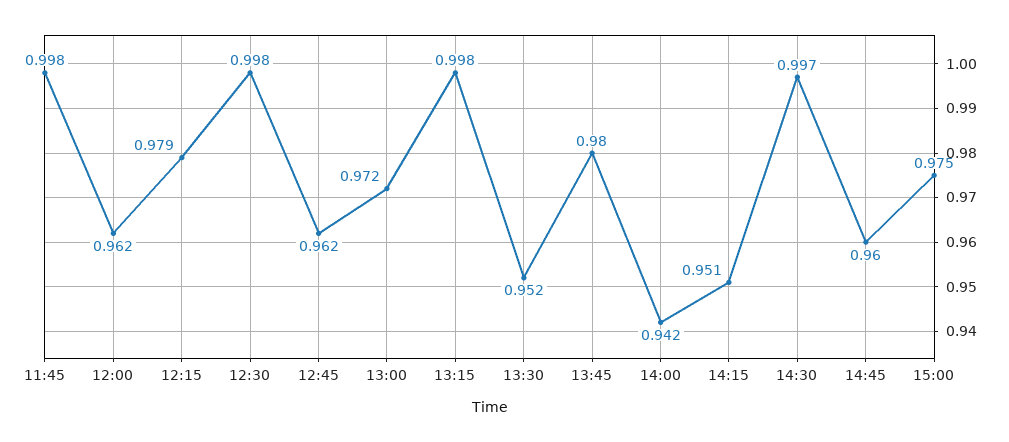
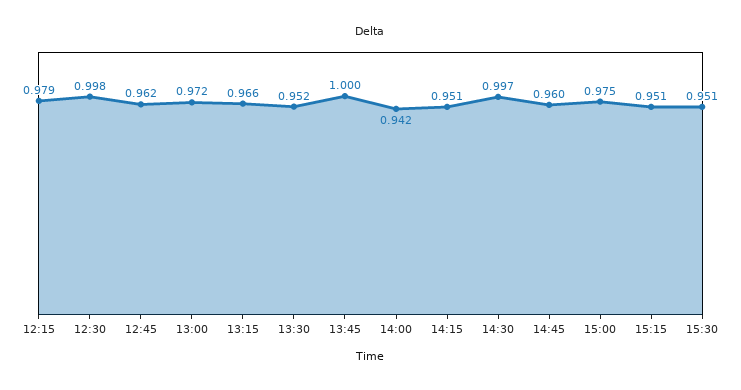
11:45: 0.998 -> none
12:00: 0.962 -> none
13:15: 0.998 -> 0.966
13:45: 0.98 -> 1
15:15: none -> 0.951
15:30: none -> 0.951

